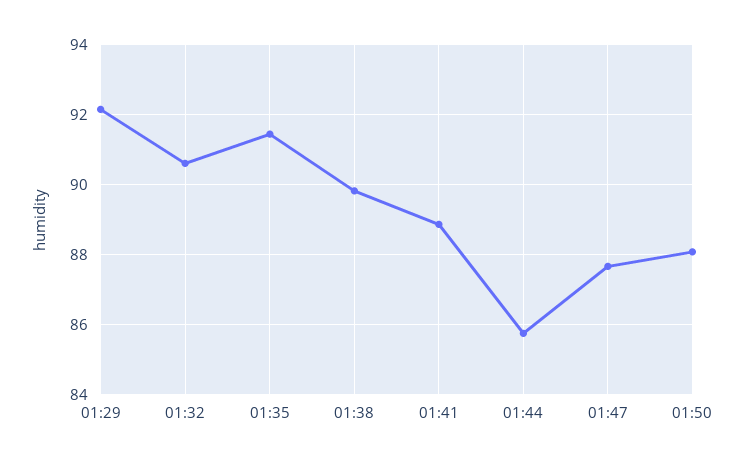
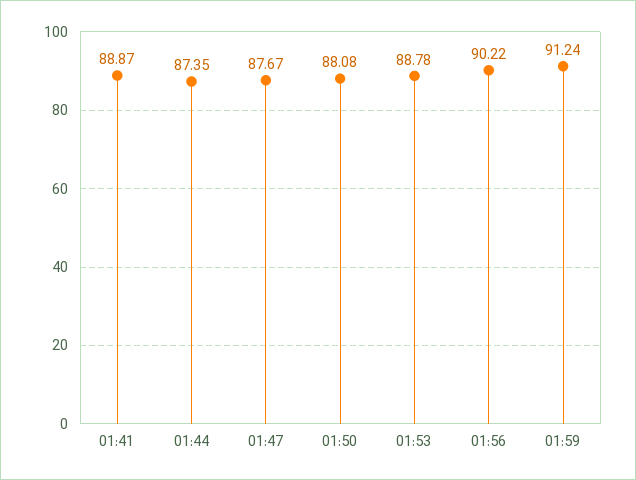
01:29: 92.2 -> none
01:32: 90.6 -> none
01:35: 91.4 -> none
01:38: 89.8 -> none
01:44: 85.8 -> 87.35
01:53: none -> 88.78
01:56: none -> 90.22
01:59: none -> 91.24

